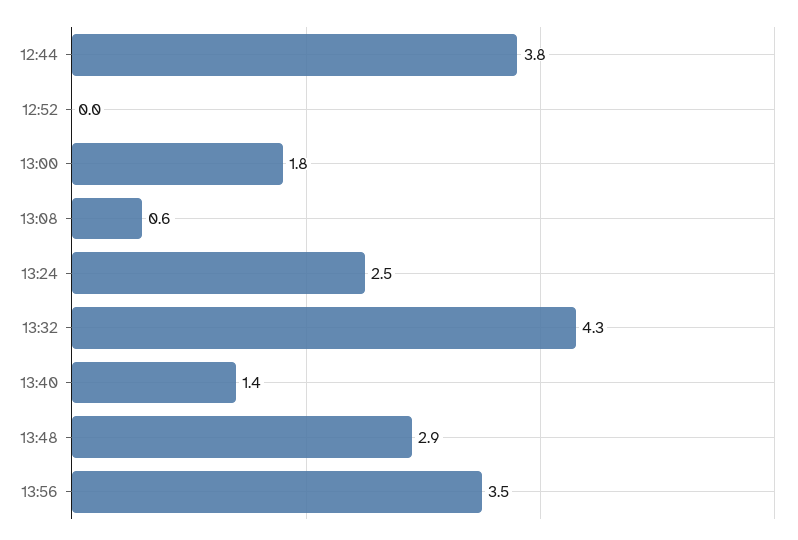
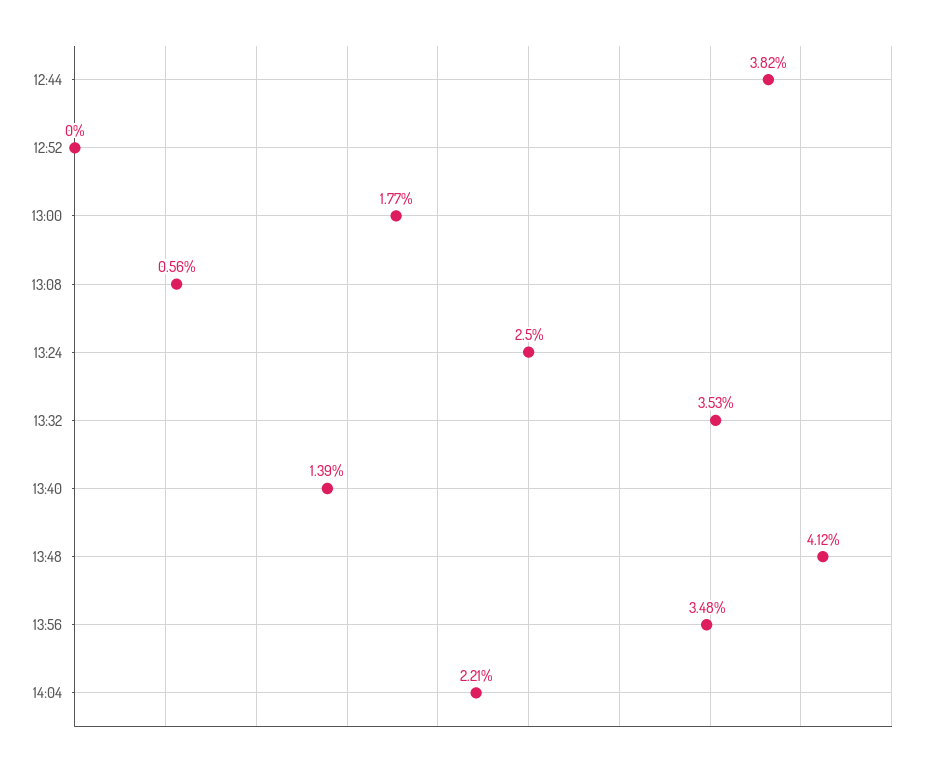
13:32: 4.3 -> 3.53
13:48: 2.9 -> 4.12
14:04: none -> 2.21

